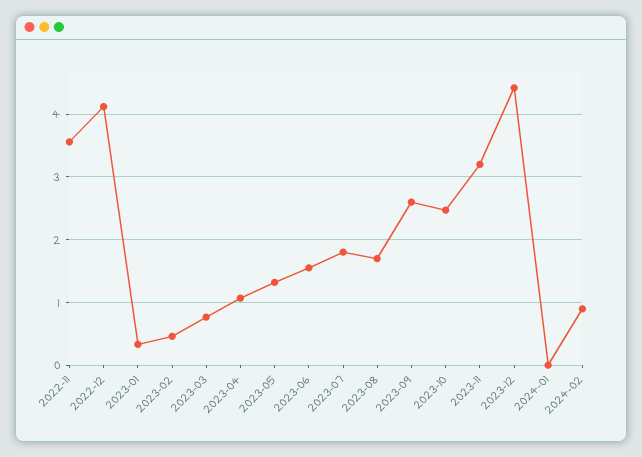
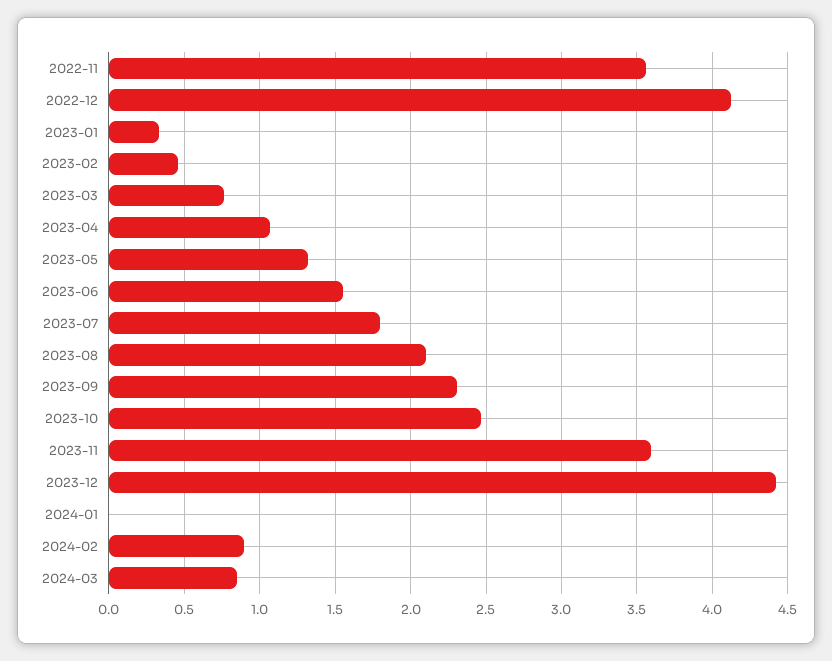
2023-08: 1.7 -> 2.1
2023-09: 2.6 -> 2.3
2023-11: 3.2 -> 3.6
2024-03: none -> 0.85

